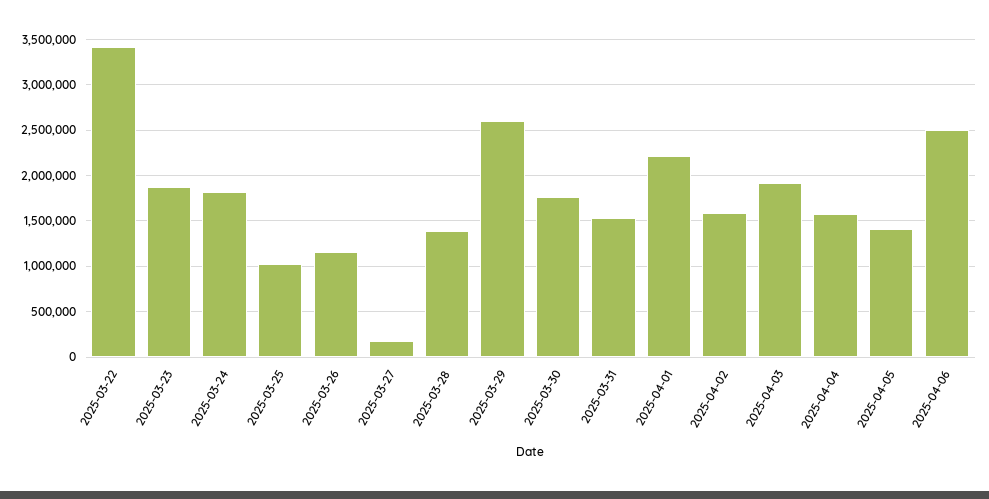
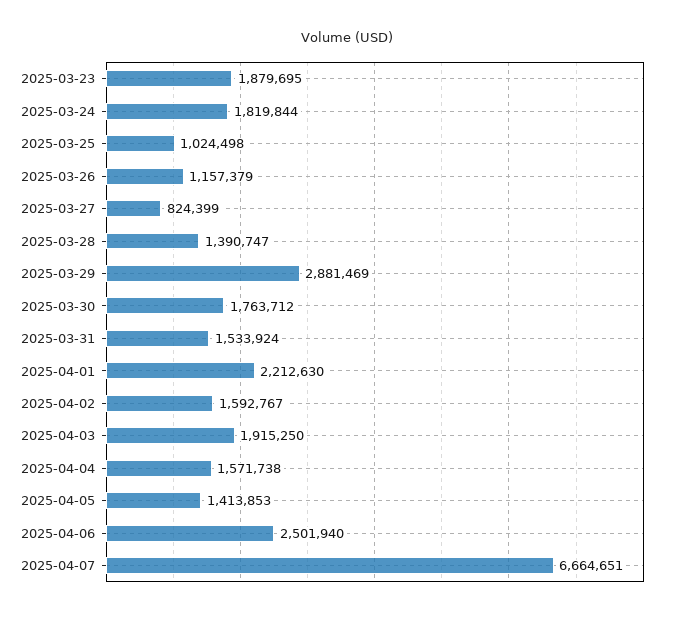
2025-03-22: 3400000 -> none
2025-03-27: 200000 -> 824399
2025-03-29: 2600000 -> 2881469
2025-04-07: none -> 6664651

